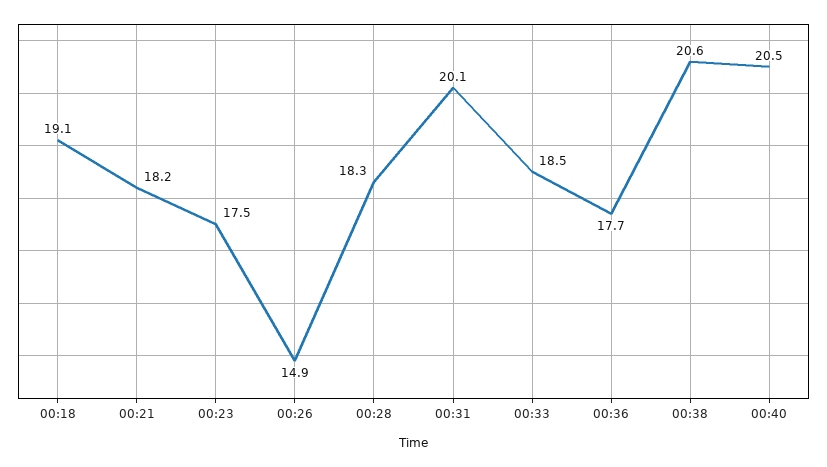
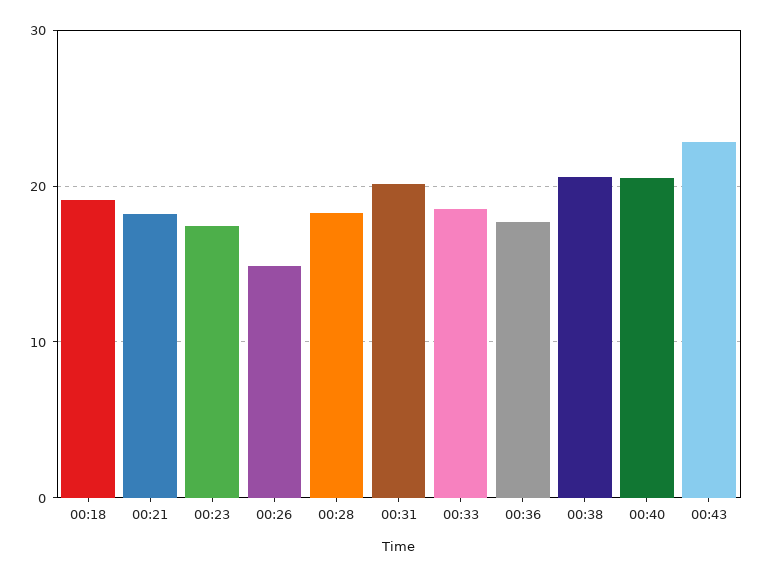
00:43: none -> 23

